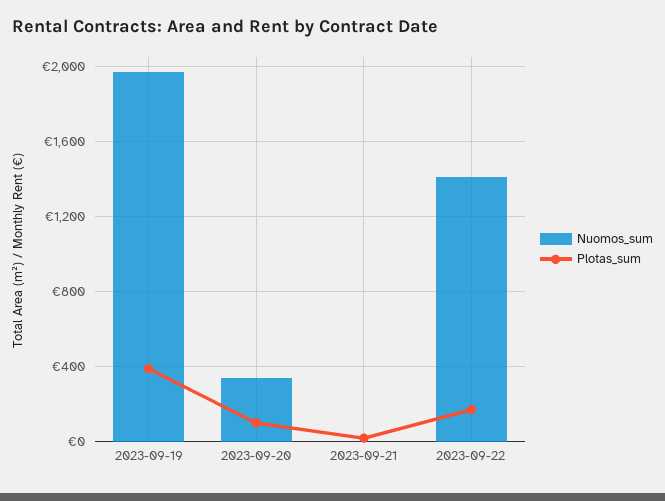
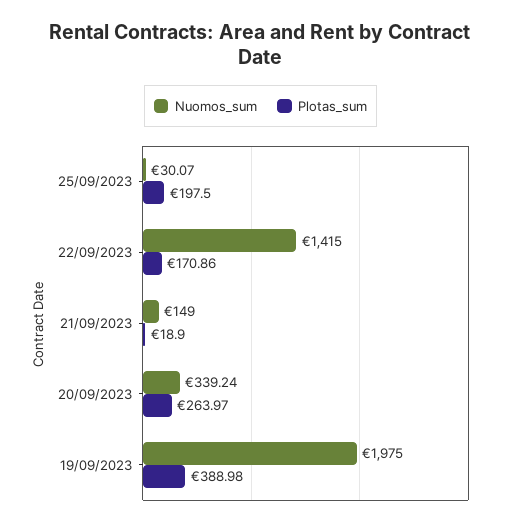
Plotas_sum, 2023-09-20: 100 -> 263.97
Nuomos_sum, 2023-09-21: 0 -> 149
Nuomos_sum, 25/09/2023: none -> 30.07
Plotas_sum, 25/09/2023: none -> 197.5

